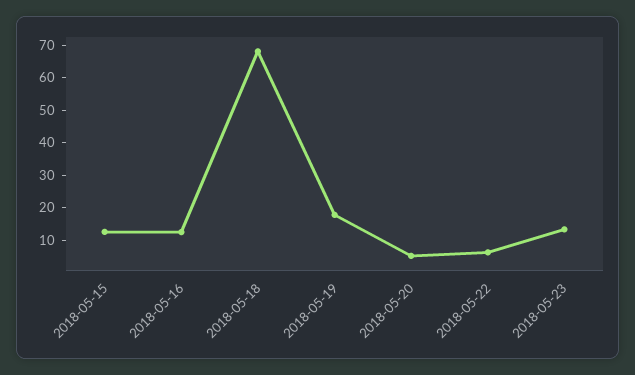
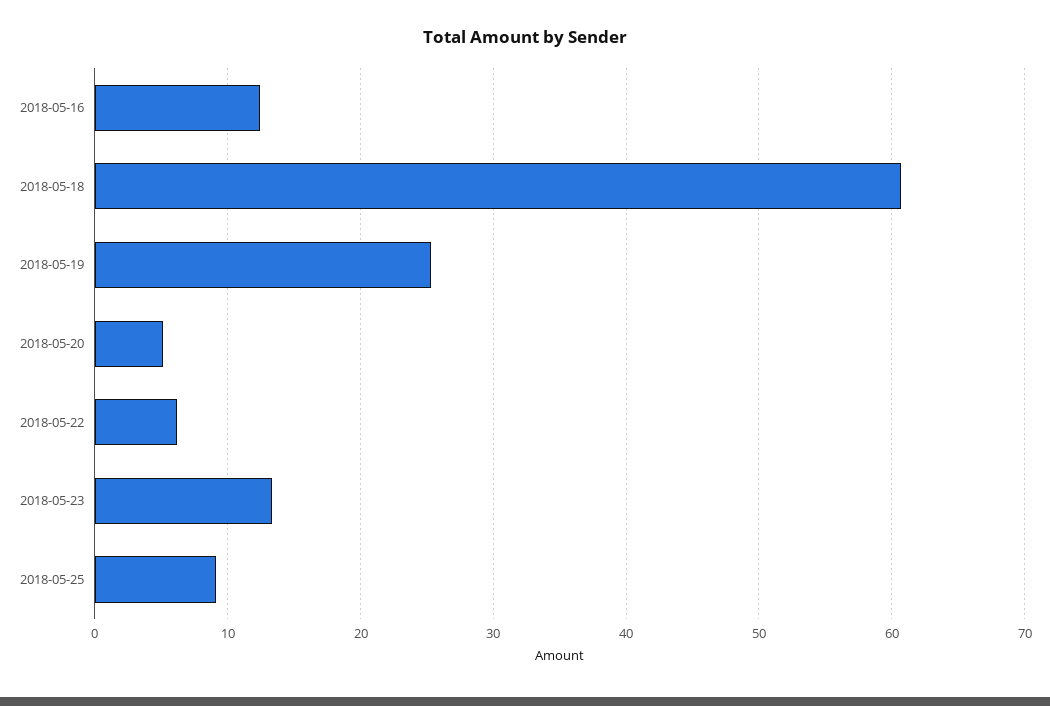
2018-05-15: 12.5 -> none
2018-05-18: 67.5 -> 61
2018-05-19: 17.5 -> 25
2018-05-25: none -> 9

